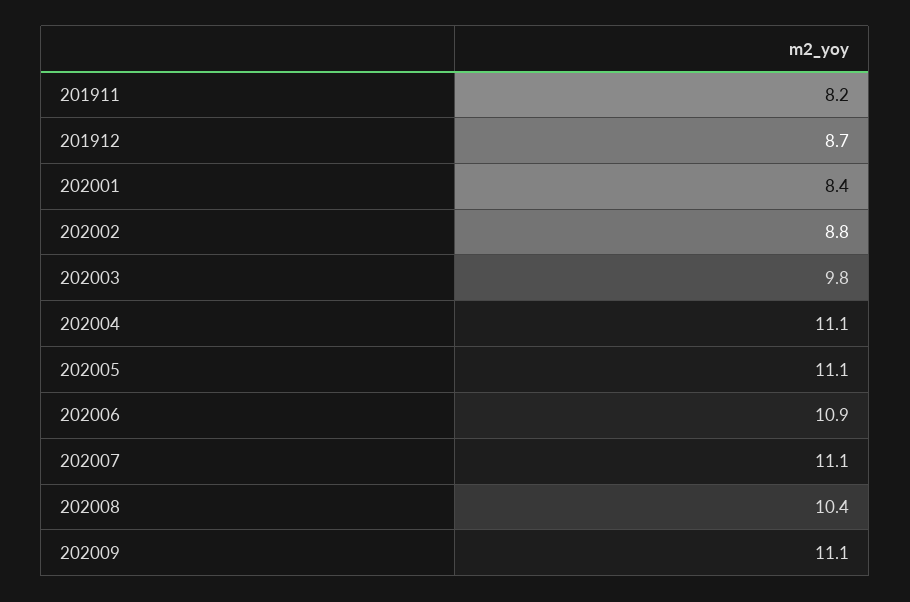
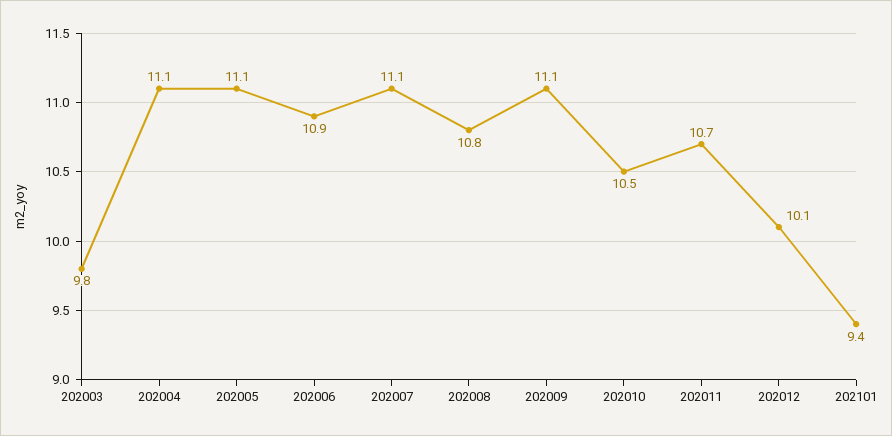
201911: 8.2 -> none
201912: 8.7 -> none
202001: 8.4 -> none
202002: 8.8 -> none
202008: 10.4 -> 10.8
202010: none -> 10.5
202011: none -> 10.7
202012: none -> 10.1
202101: none -> 9.4

